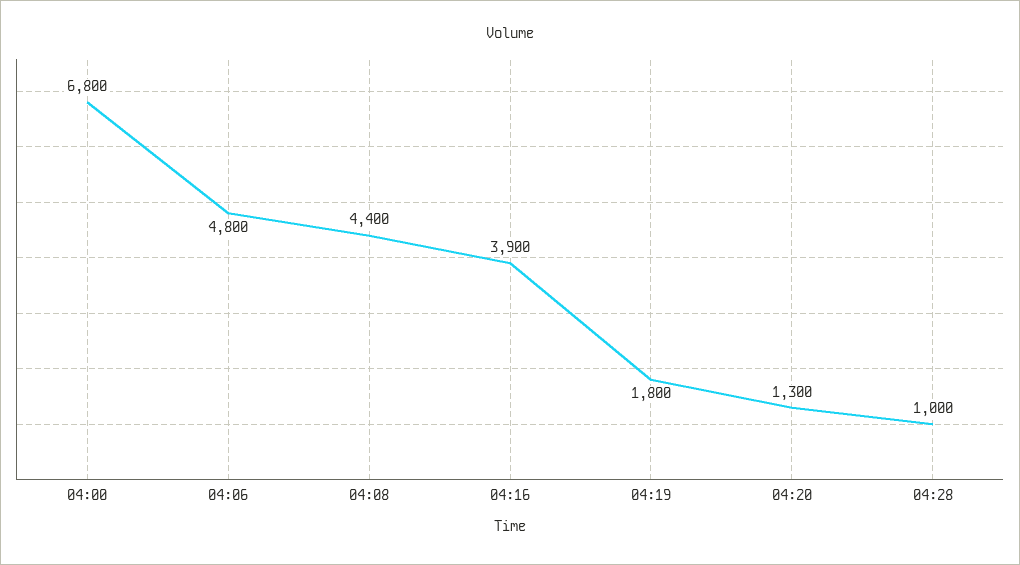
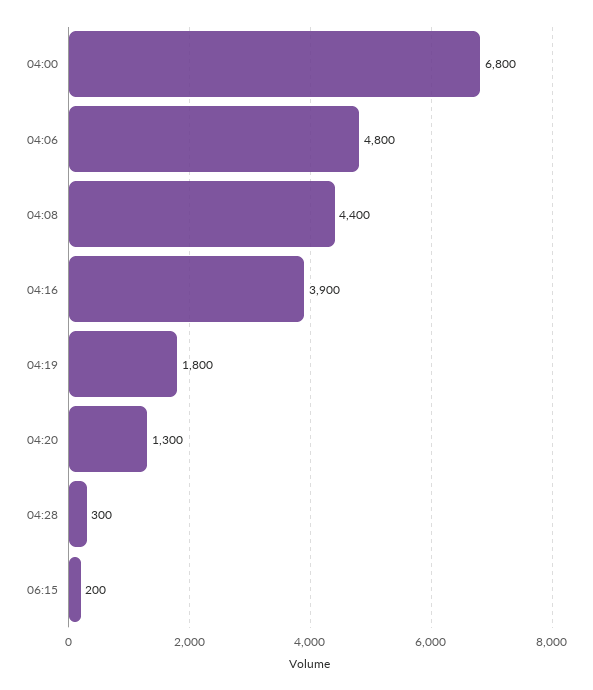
04:28: 1000 -> 300
06:15: none -> 200

